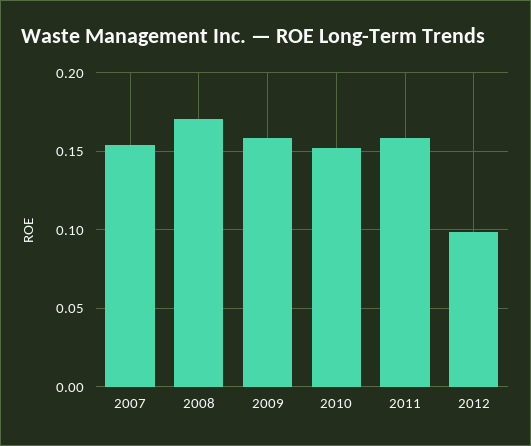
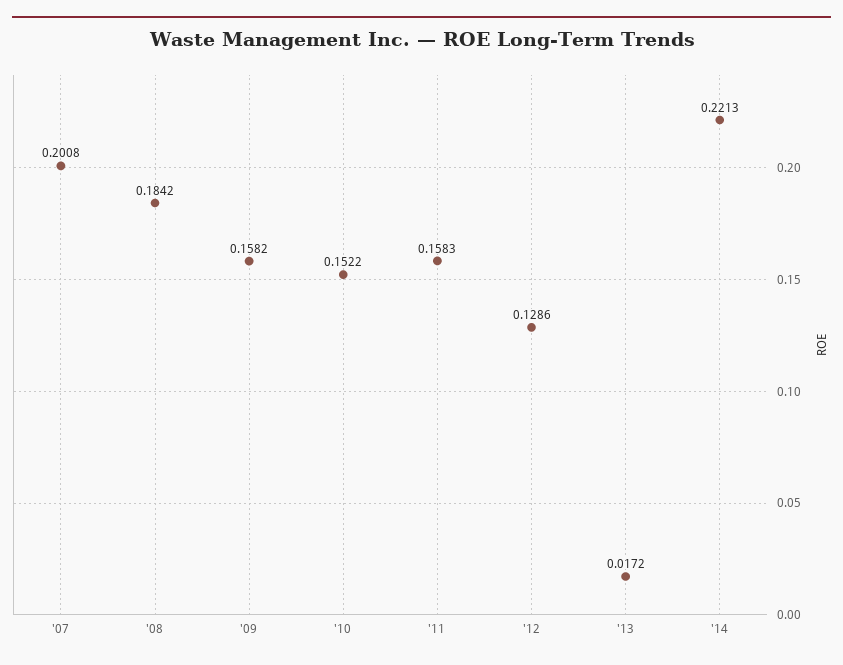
2007: 0.155 -> 0.2008
2008: 0.17 -> 0.1842
2012: 0.1 -> 0.1286
'13: none -> 0.0172
'14: none -> 0.2213

